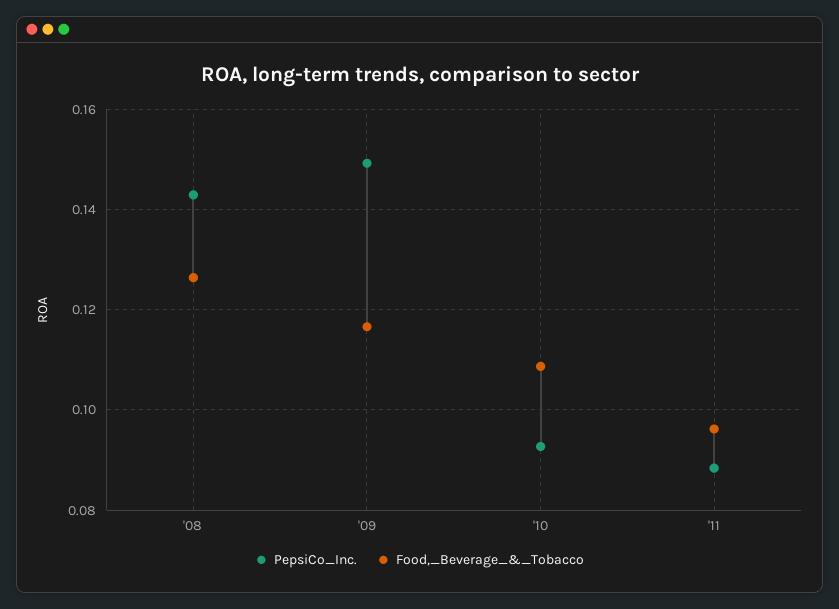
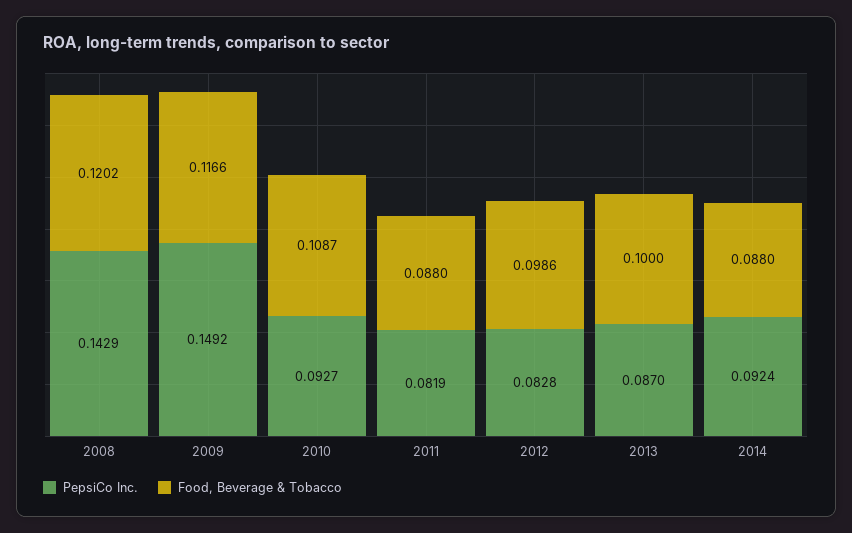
Food,_Beverage_&_Tobacco, '08: 0.126 -> 0.1202
PepsiCo_Inc., '11: 0.088 -> 0.0819
Food,_Beverage_&_Tobacco, '11: 0.096 -> 0.088
PepsiCo_Inc., 2012: none -> 0.0828
Food,_Beverage_&_Tobacco, 2012: none -> 0.0986
PepsiCo_Inc., 2013: none -> 0.087
Food,_Beverage_&_Tobacco, 2013: none -> 0.1
PepsiCo_Inc., 2014: none -> 0.0924
Food,_Beverage_&_Tobacco, 2014: none -> 0.088

